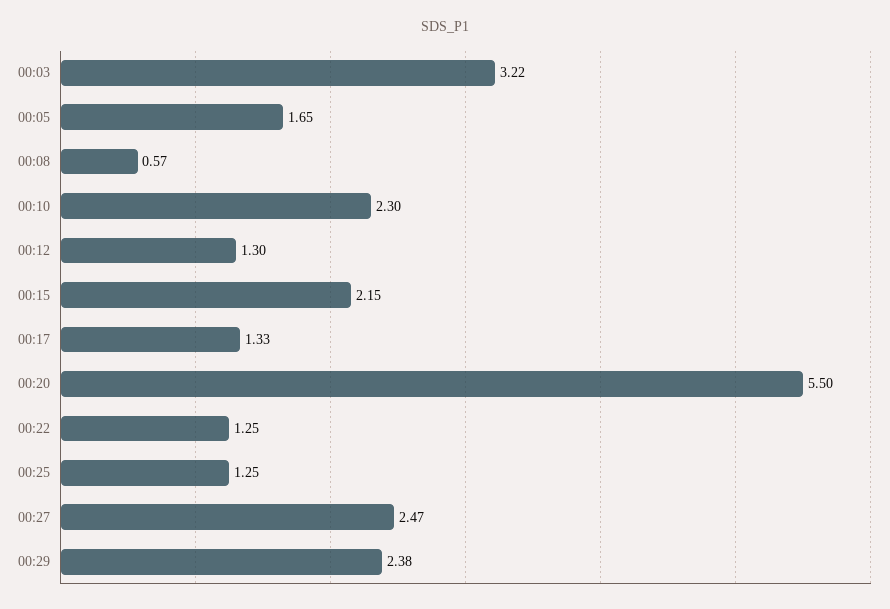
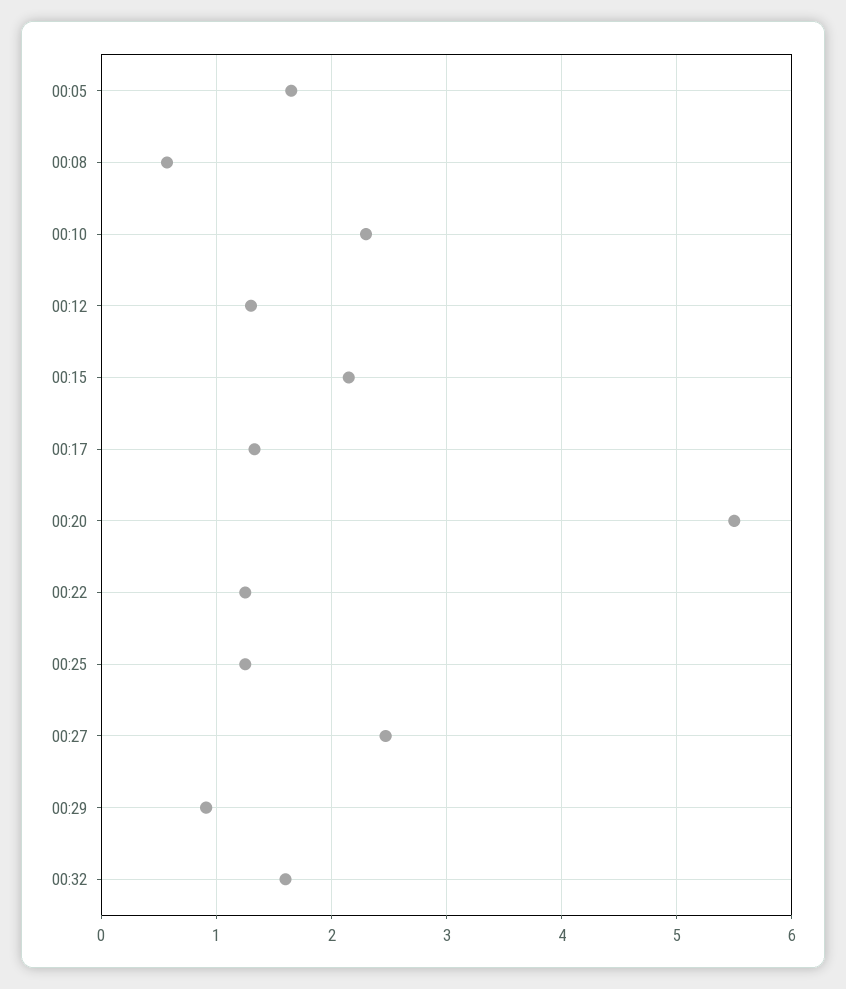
00:03: 3.22 -> none
00:29: 2.38 -> 0.9
00:32: none -> 1.6

